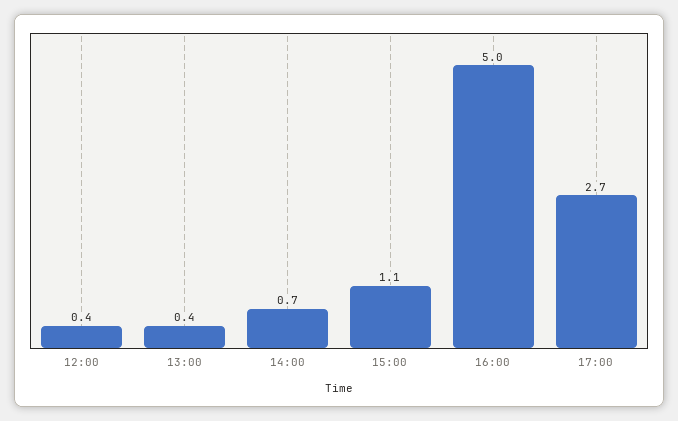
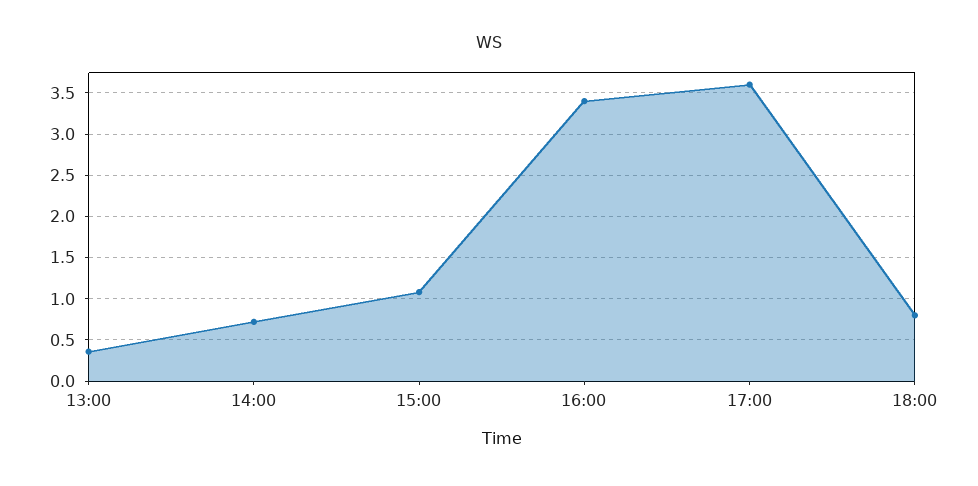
12:00: 0.4 -> none
16:00: 5 -> 3.4
17:00: 2.7 -> 3.6
18:00: none -> 0.8

